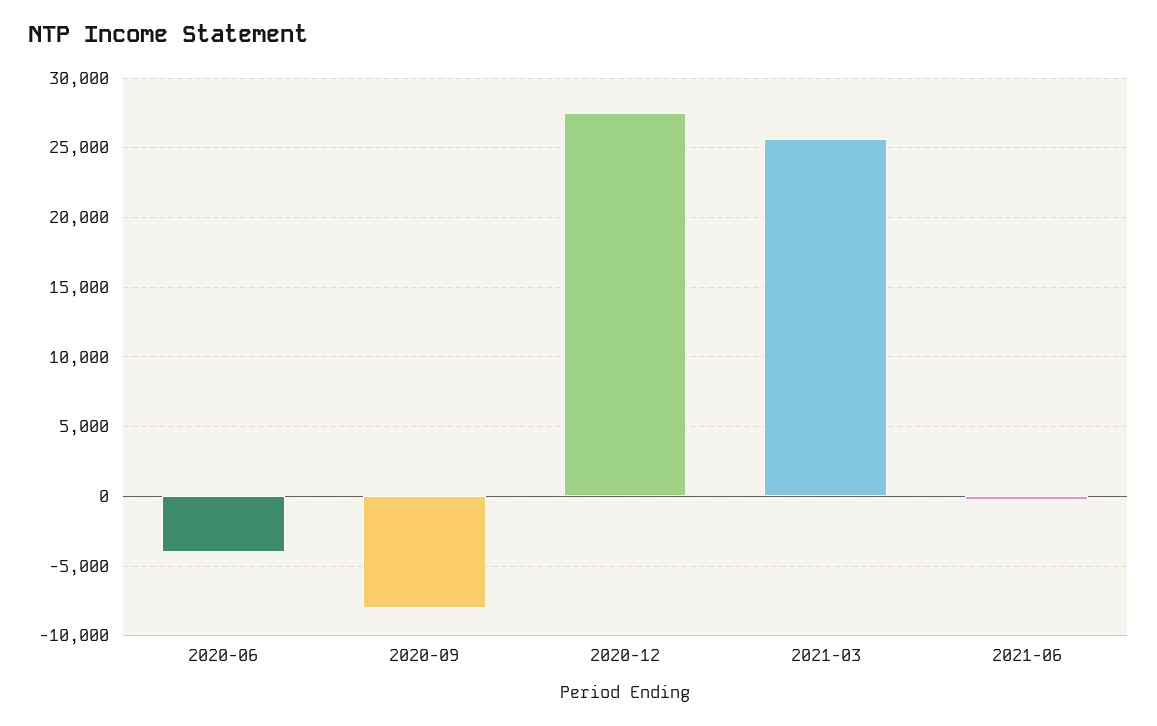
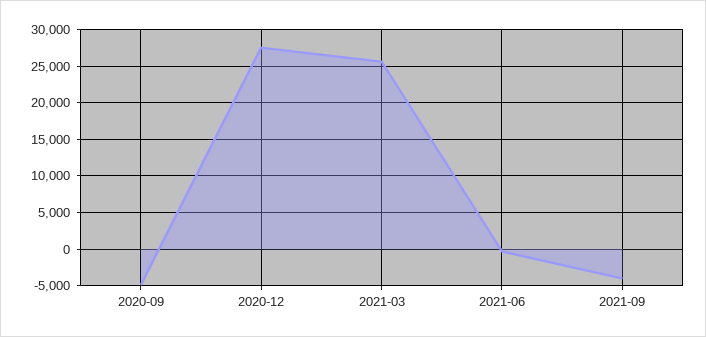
2020-06: -4000 -> none
2020-09: -8000 -> -5000
2021-09: none -> -4000

